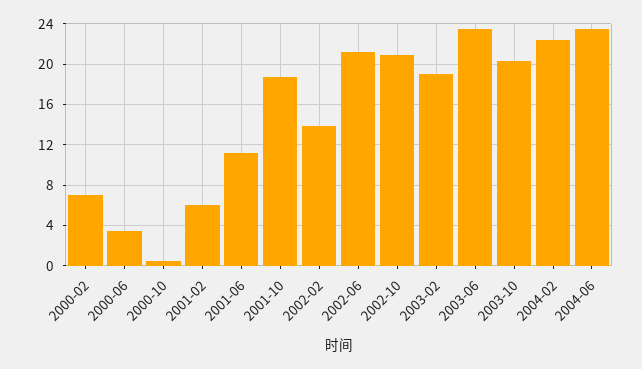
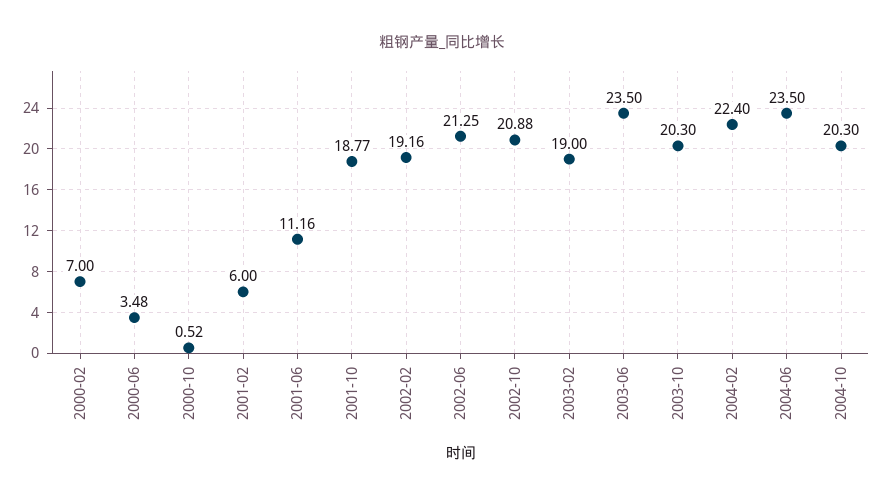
2002-02: 14 -> 19.16
2004-10: none -> 20.3

